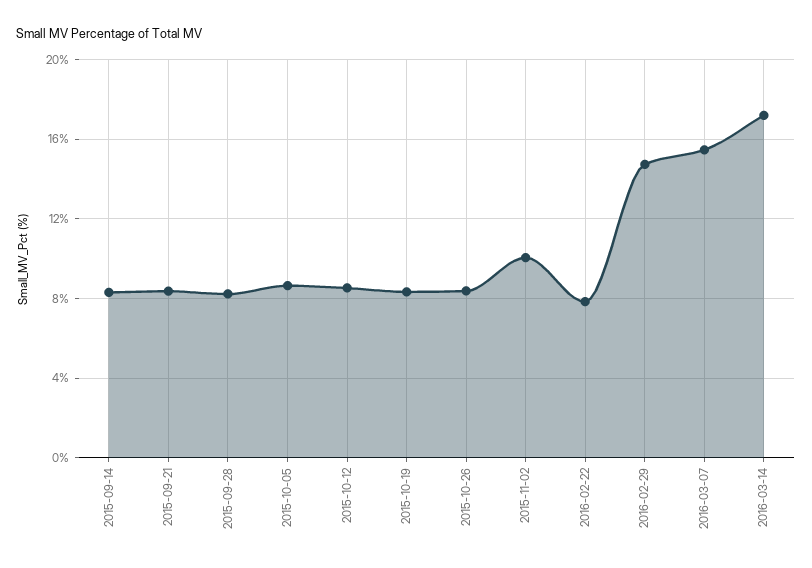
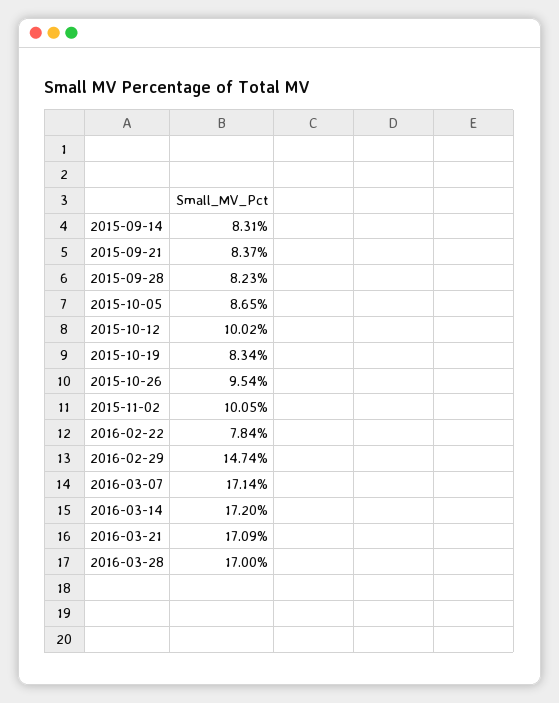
2015-10-12: 8.5 -> 10.02
2015-10-26: 8.5 -> 9.54
2016-03-07: 15.5 -> 17.14
2016-03-21: none -> 17.09
2016-03-28: none -> 17

